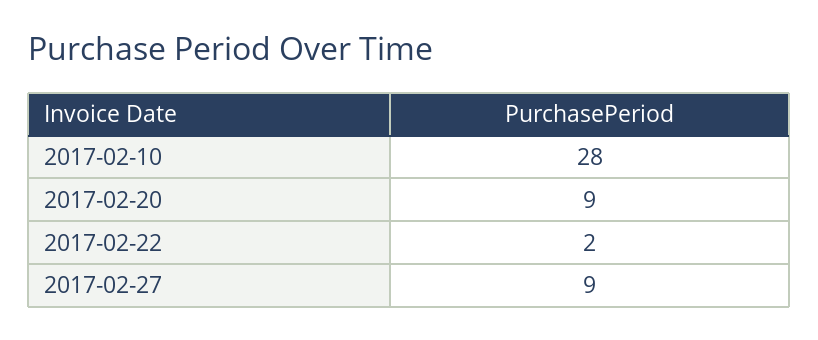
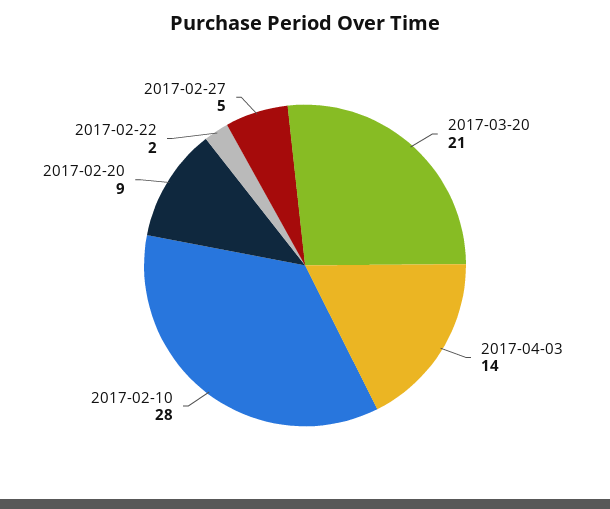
2017-02-27: 9 -> 5
2017-03-20: none -> 21
2017-04-03: none -> 14

